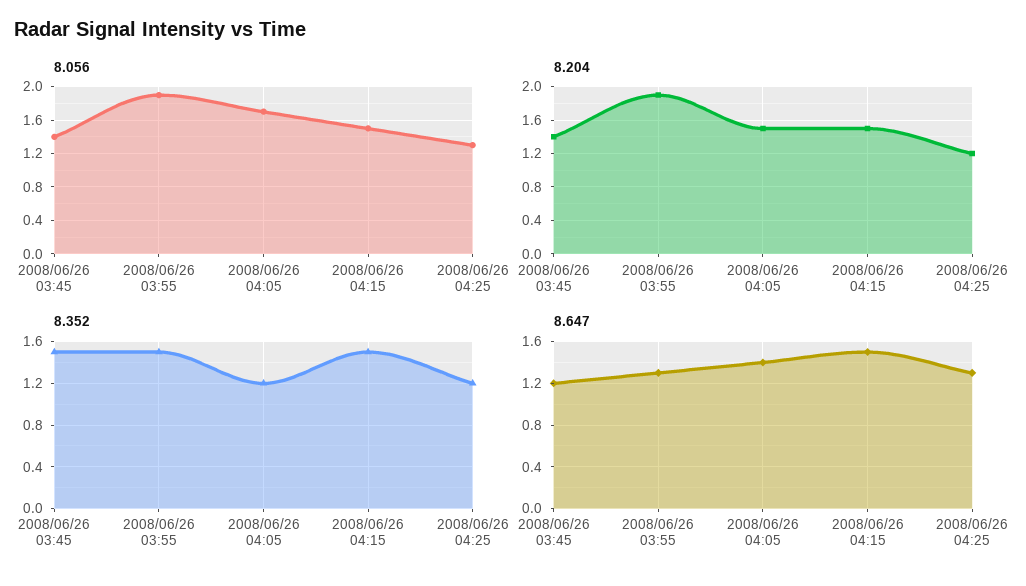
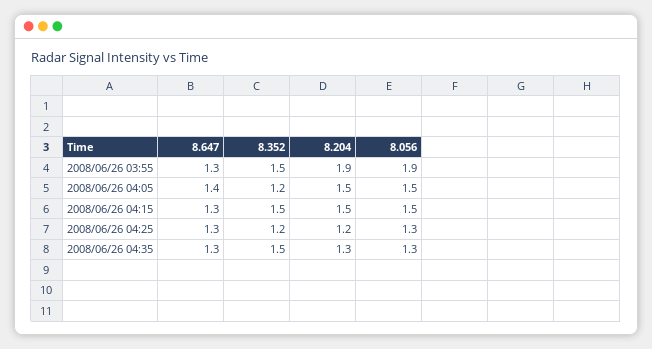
8.056, 2008/06/26 03:45: 1.4 -> none
8.056, 2008/06/26 04:05: 1.7 -> 1.5
8.204, 2008/06/26 03:45: 1.4 -> none
8.352, 2008/06/26 03:45: 1.5 -> none
8.647, 2008/06/26 03:45: 1.2 -> none
8.647, 2008/06/26 04:15: 1.5 -> 1.3
8.647, 2008/06/26 04:35: none -> 1.3
8.352, 2008/06/26 04:35: none -> 1.5
8.204, 2008/06/26 04:35: none -> 1.3
8.056, 2008/06/26 04:35: none -> 1.3

